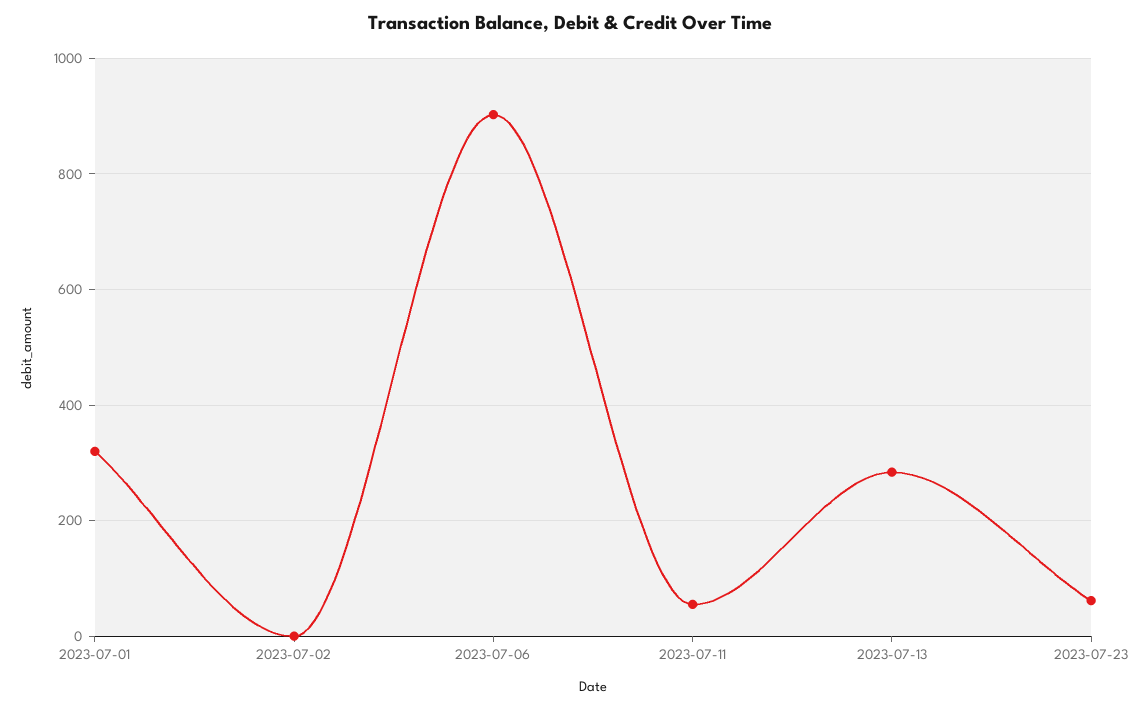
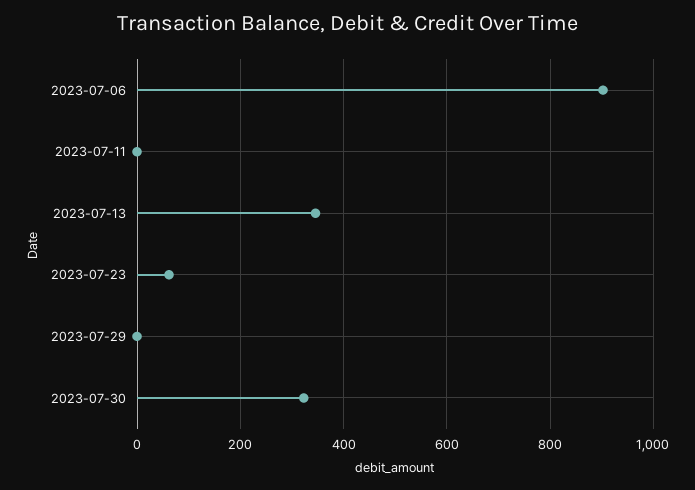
2023-07-01: 320 -> none
2023-07-02: 0 -> none
2023-07-11: 60 -> 0
2023-07-13: 280 -> 340
2023-07-29: none -> 0
2023-07-30: none -> 320

